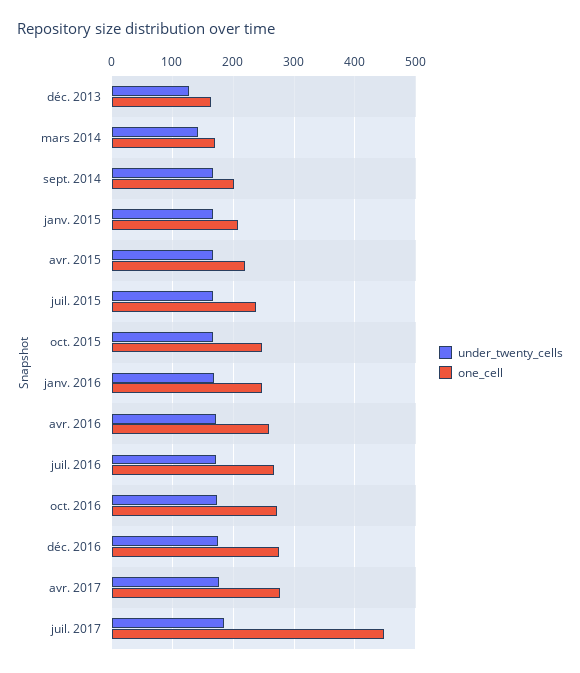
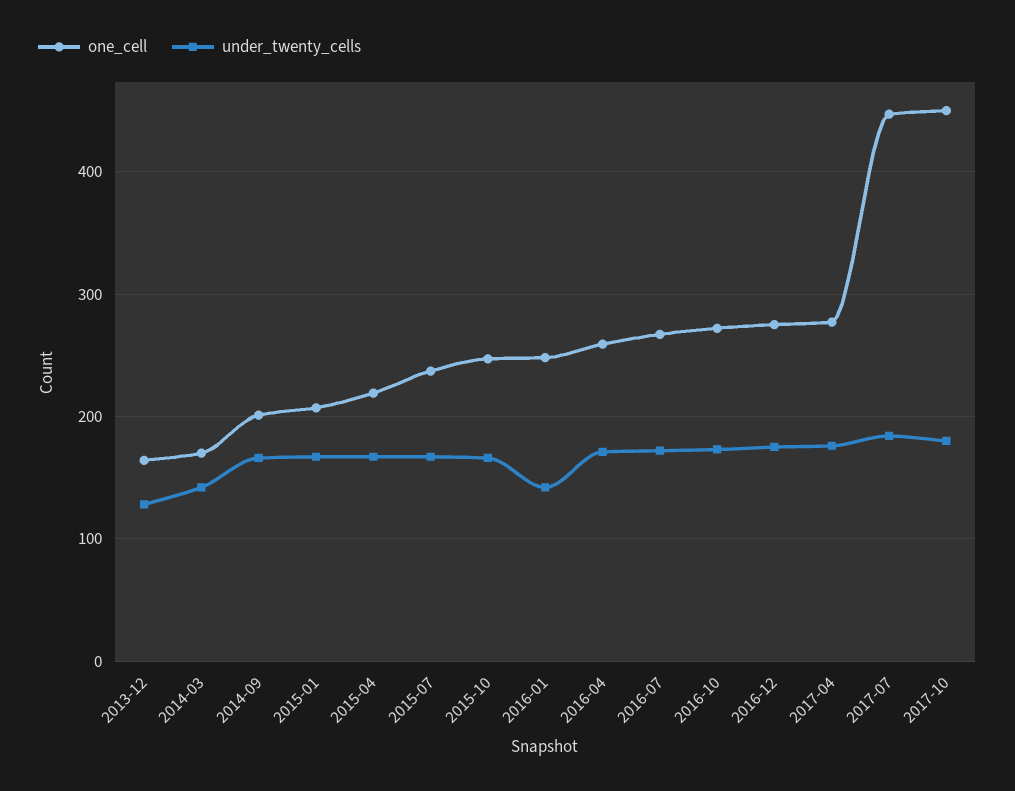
under_twenty_cells, janv. 2016: 170 -> 140
one_cell, 2017-10: none -> 450
under_twenty_cells, 2017-10: none -> 180

